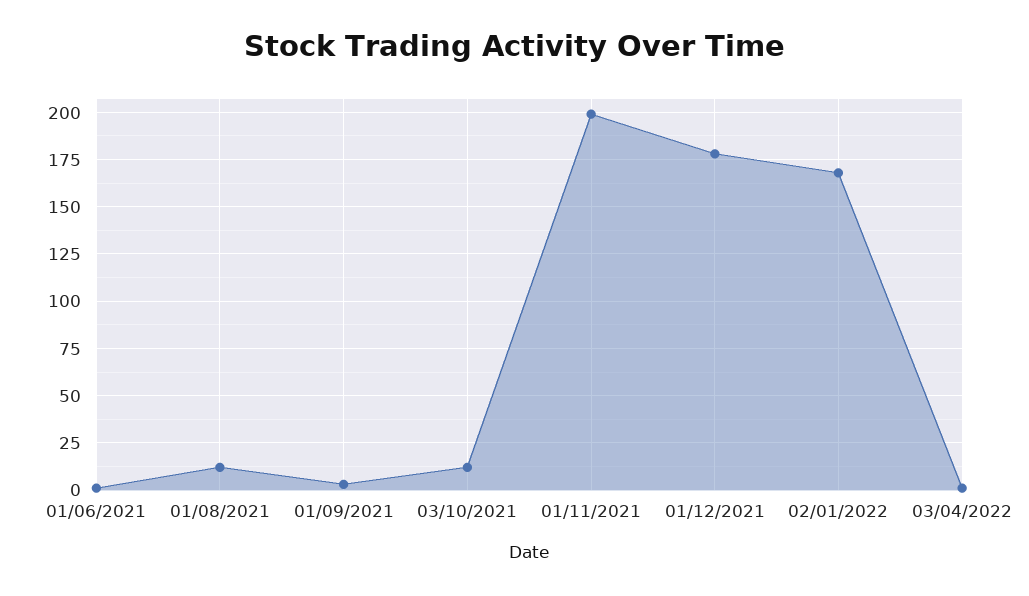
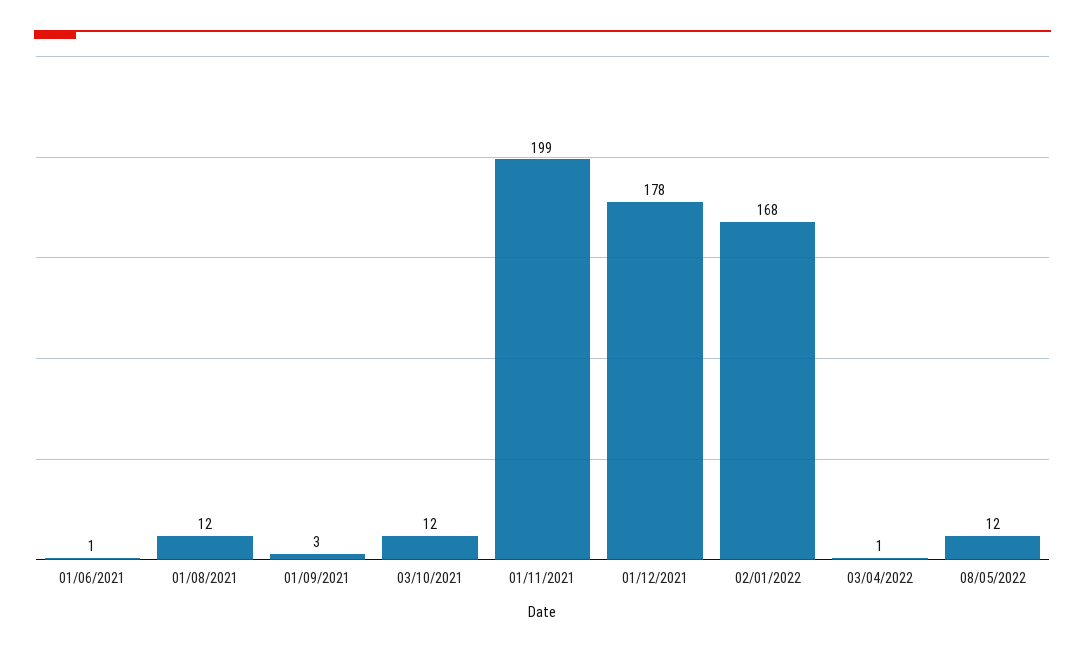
08/05/2022: none -> 12

